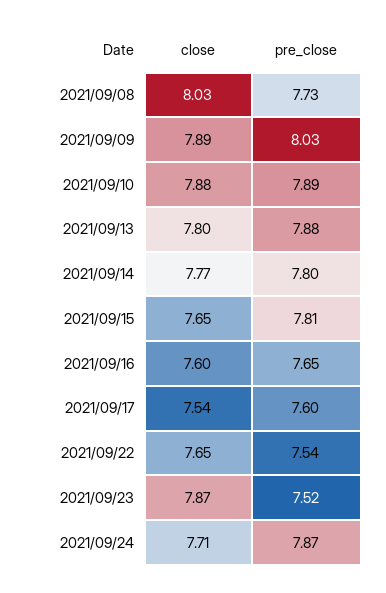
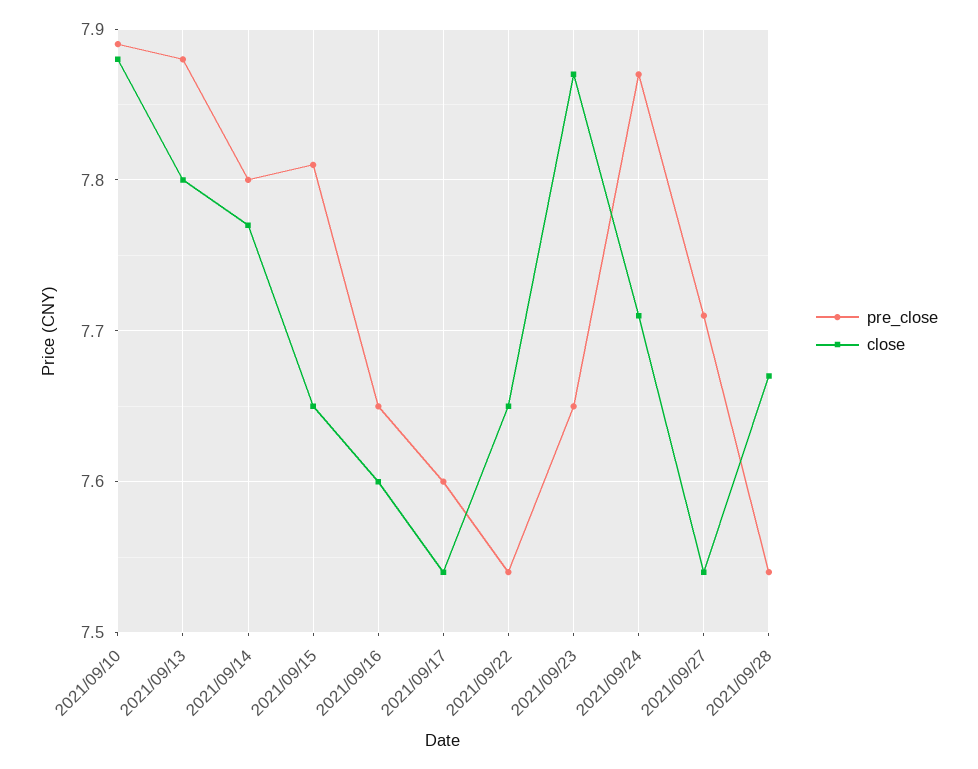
close, 2021/09/08: 8.03 -> none
pre_close, 2021/09/08: 7.73 -> none
close, 2021/09/09: 7.89 -> none
pre_close, 2021/09/09: 8.03 -> none
pre_close, 2021/09/23: 7.52 -> 7.65
pre_close, 2021/09/27: none -> 7.71
close, 2021/09/27: none -> 7.54
pre_close, 2021/09/28: none -> 7.54
close, 2021/09/28: none -> 7.67

